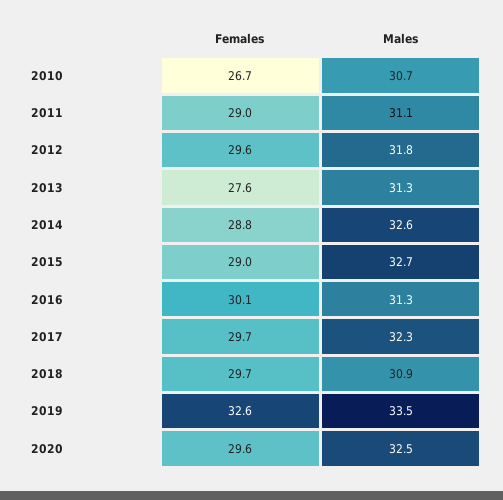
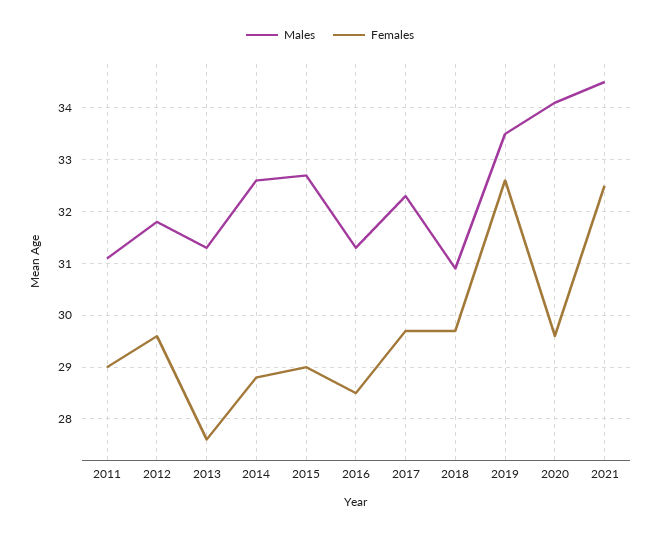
Females, 2010: 26.7 -> none
Males, 2010: 30.7 -> none
Females, 2016: 30.1 -> 28.5
Males, 2020: 32.5 -> 34
Males, 2021: none -> 34.5
Females, 2021: none -> 32.5

